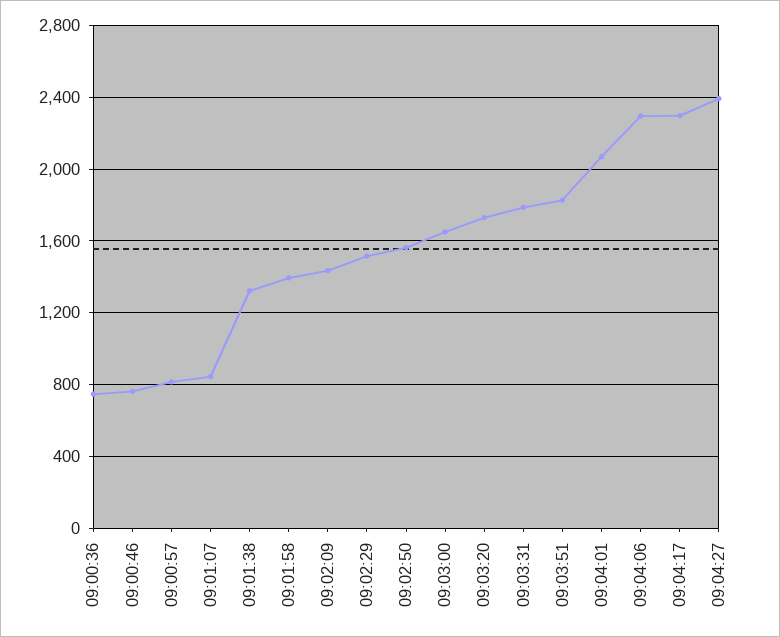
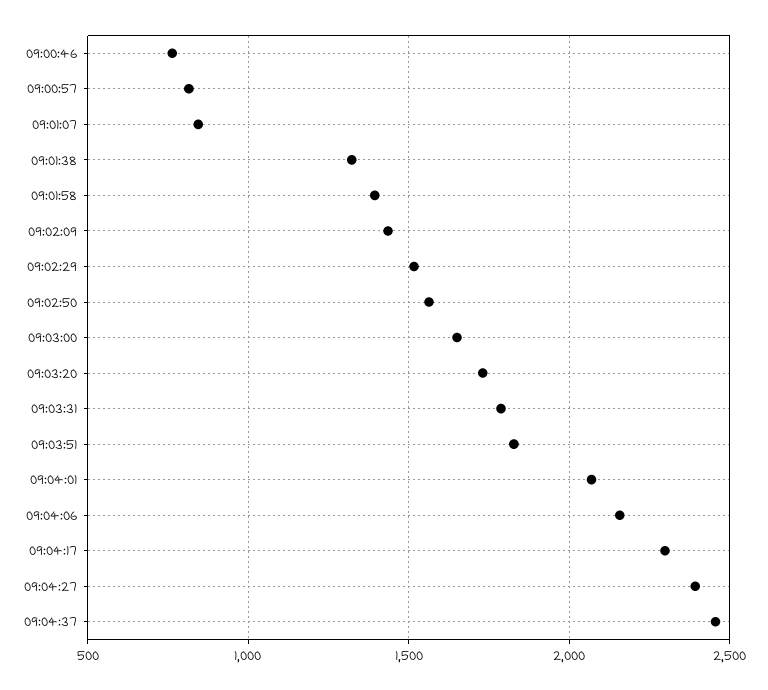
09:00:36: 750 -> none
09:04:06: 2300 -> 2150
09:04:37: none -> 2450

